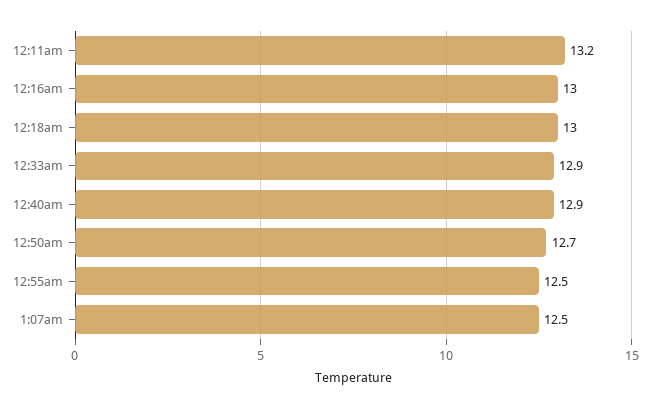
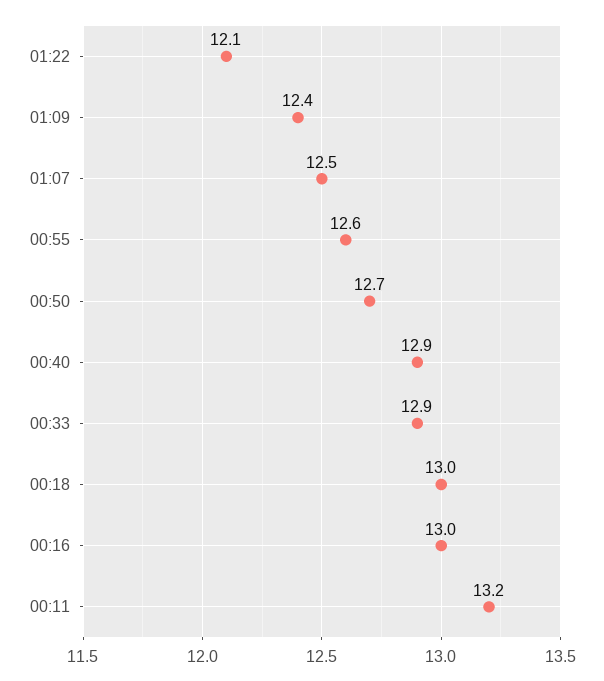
12:55am: 12.5 -> 12.6
01:22: none -> 12.1
01:09: none -> 12.4

